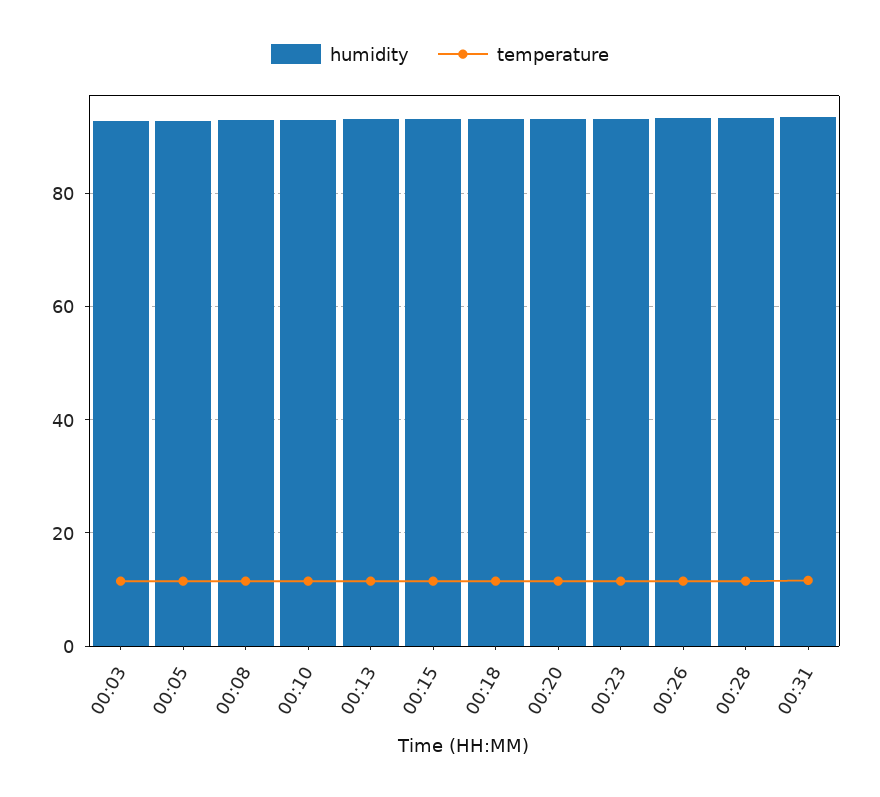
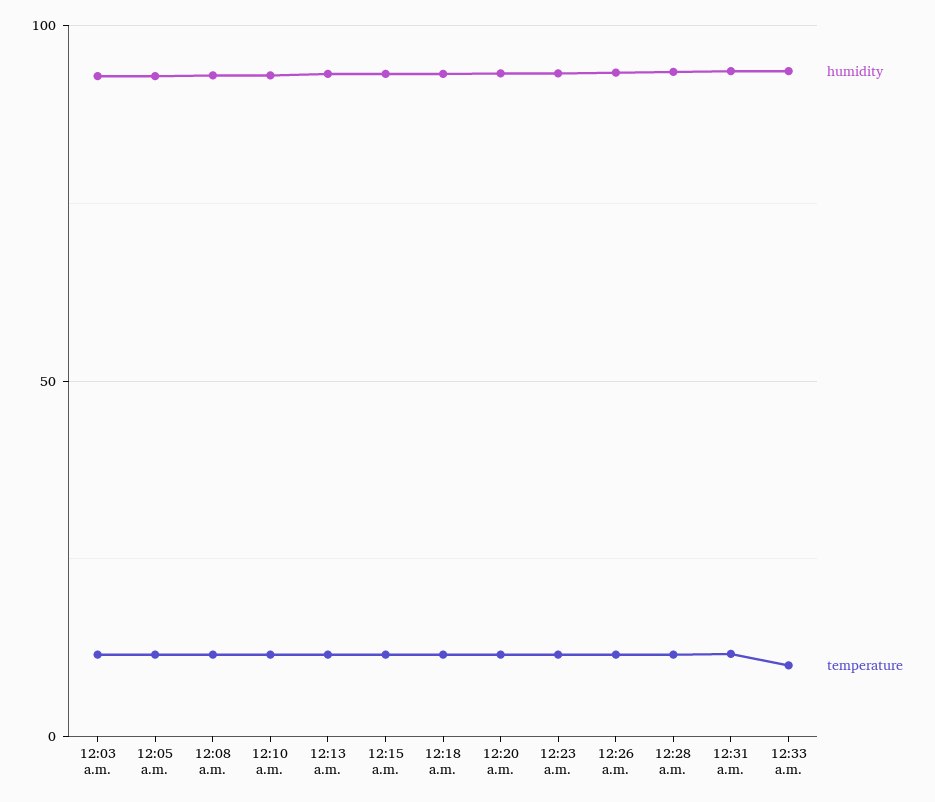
humidity, 12:33 a.m.: none -> 95
temperature, 12:33 a.m.: none -> 10

